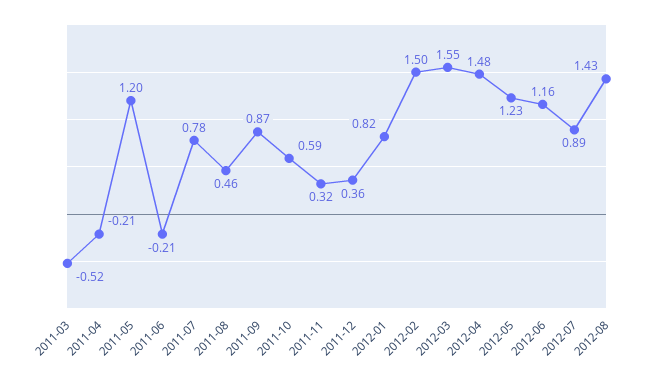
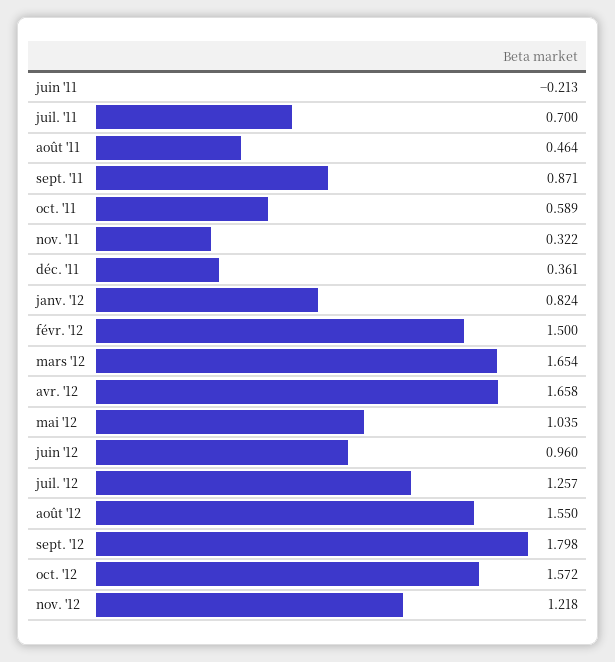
2011-03: -0.52 -> none
2011-04: -0.21 -> none
2011-05: 1.2 -> none
2011-07: 0.78 -> 0.7
2012-03: 1.55 -> 1.654
2012-04: 1.48 -> 1.658
2012-05: 1.23 -> 1.035
2012-06: 1.16 -> 0.96
2012-07: 0.89 -> 1.257
2012-08: 1.43 -> 1.55
sept. '12: none -> 1.798
oct. '12: none -> 1.572
nov. '12: none -> 1.218

